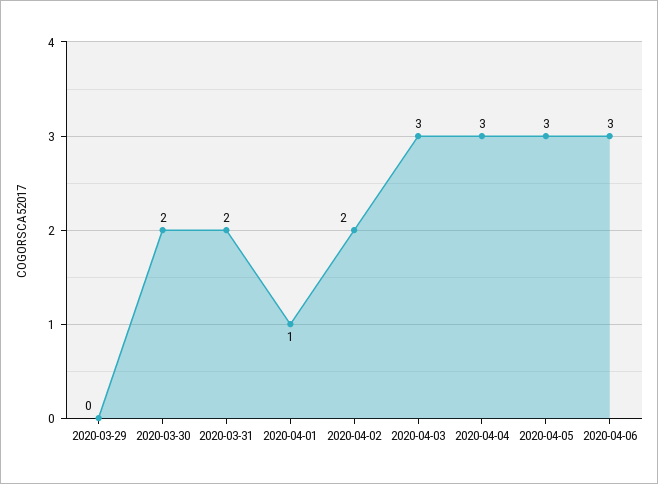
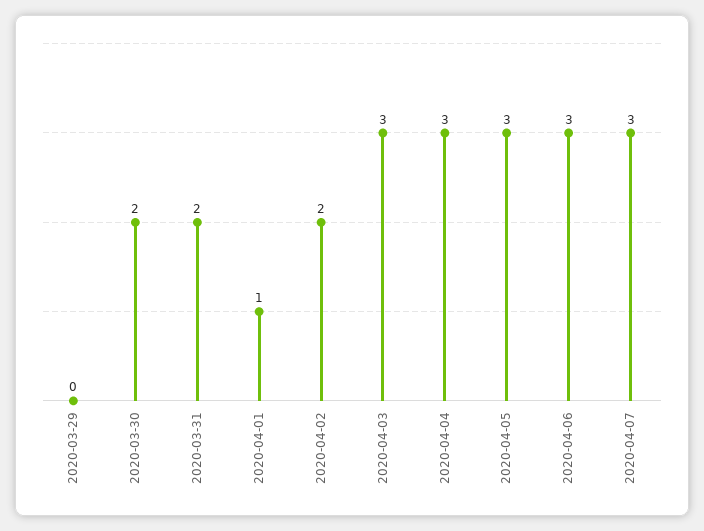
2020-04-07: none -> 3

